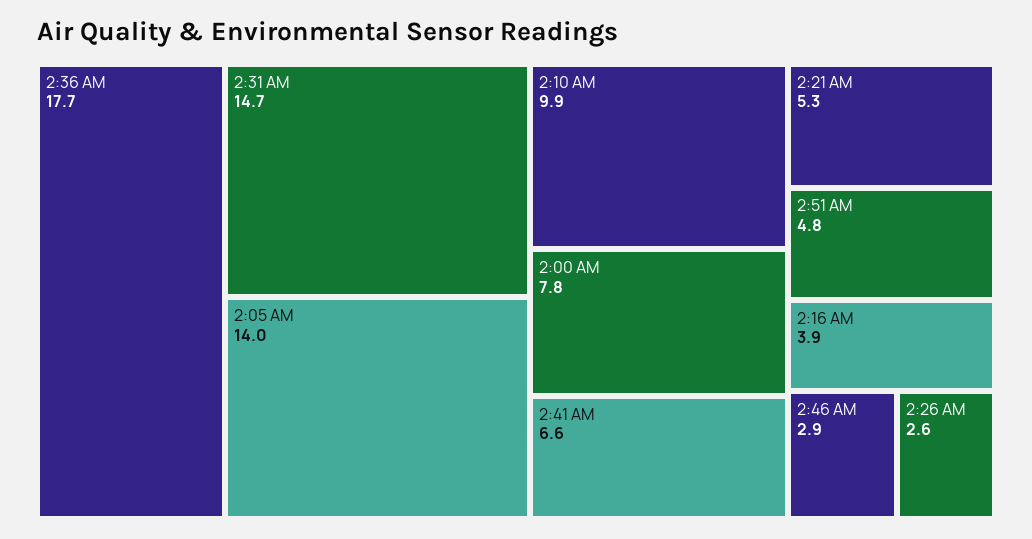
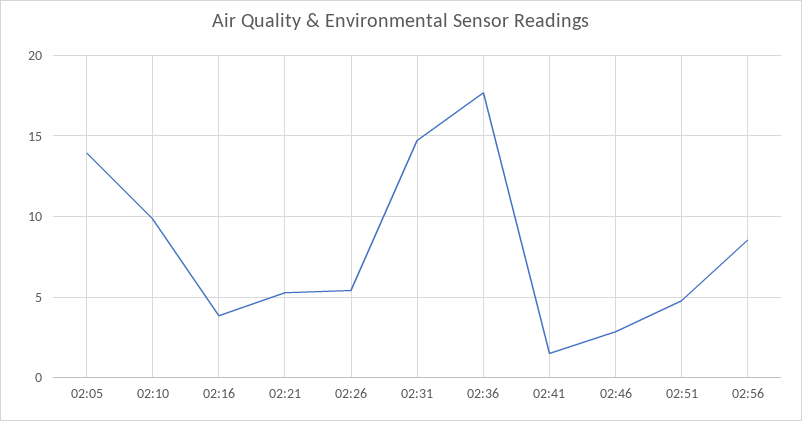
2:00 AM: 7.8 -> none
2:41 AM: 6.6 -> 1.5
2:26 AM: 2.6 -> 5.5
02:56: none -> 8.5

